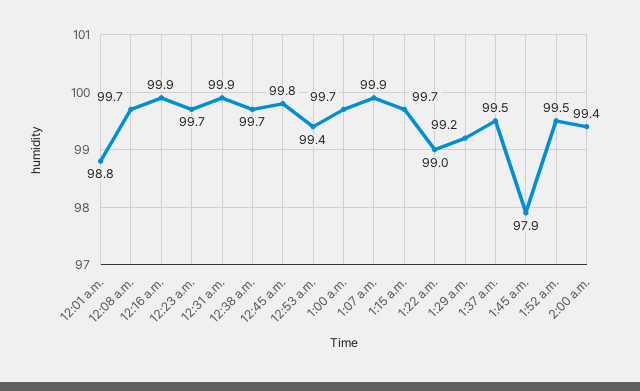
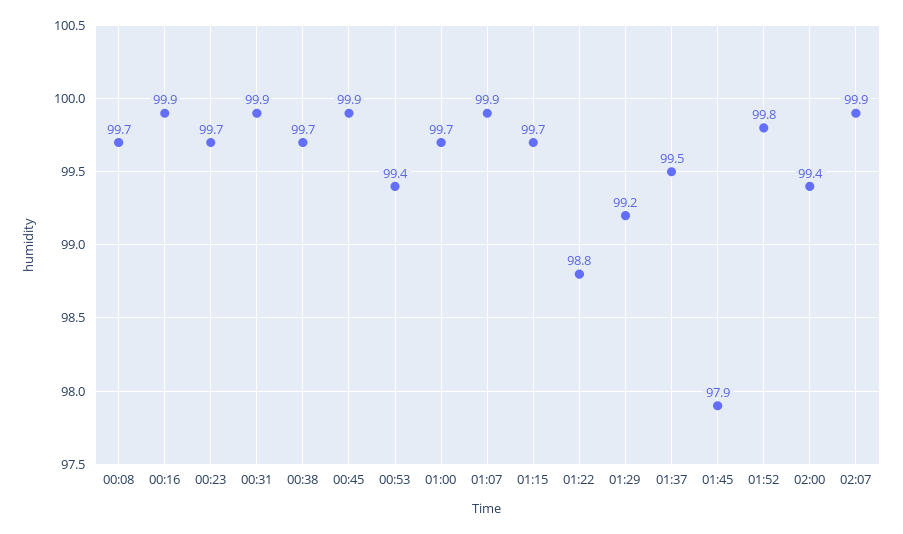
12:01 a.m.: 98.8 -> none
12:45 a.m.: 99.8 -> 99.9
1:22 a.m.: 99 -> 98.8
1:52 a.m.: 99.5 -> 99.8
02:07: none -> 99.9

